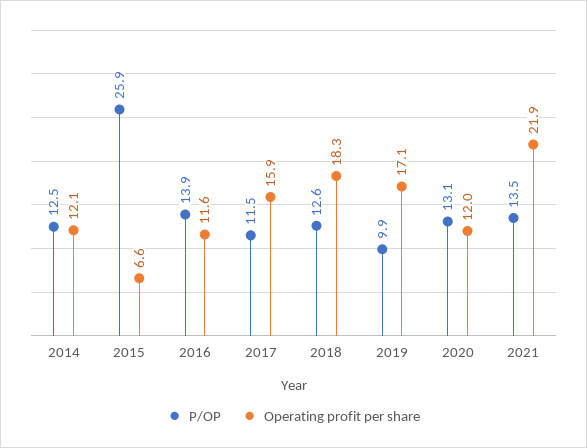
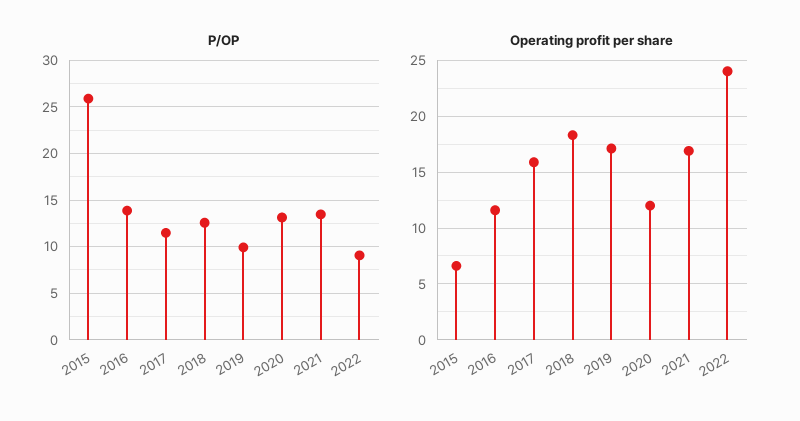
P/OP, 2014: 12.5 -> none
Operating profit per share, 2014: 12.1 -> none
Operating profit per share, 2021: 21.9 -> 17
P/OP, 2022: none -> 9
Operating profit per share, 2022: none -> 24

